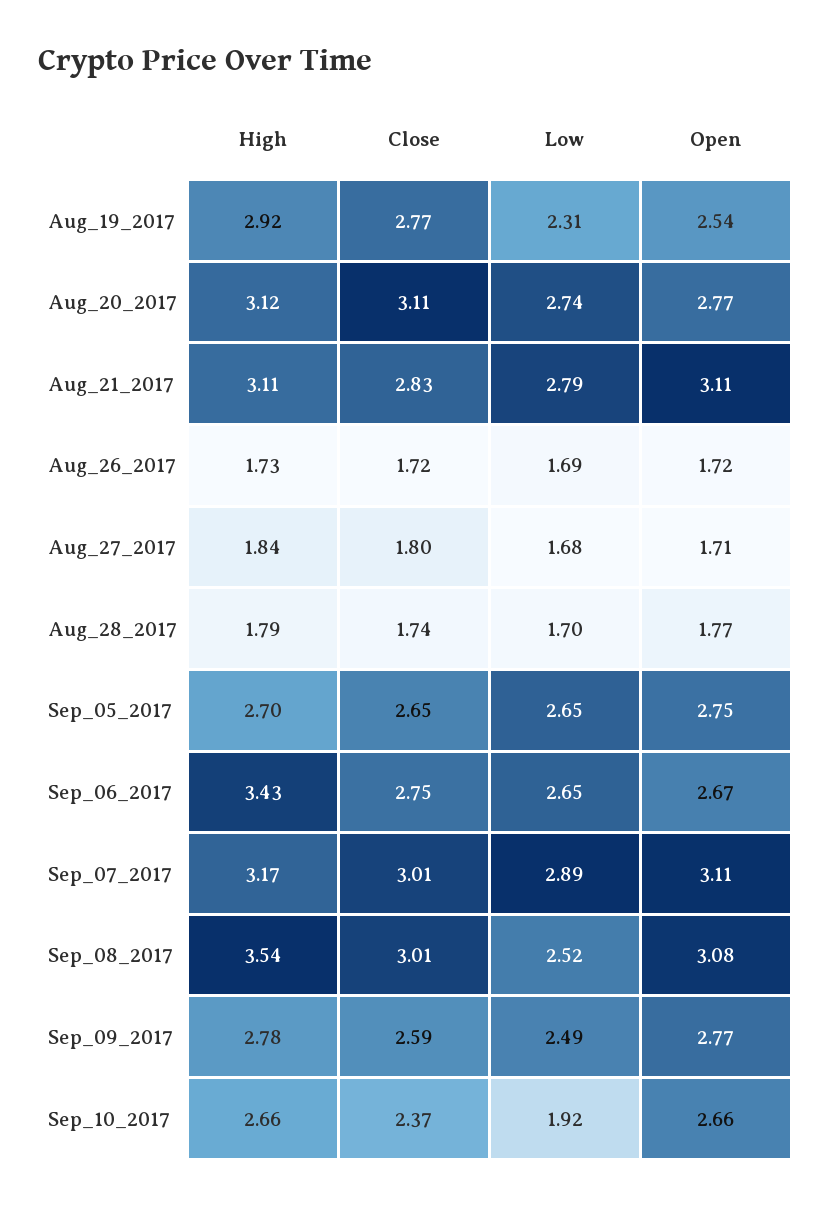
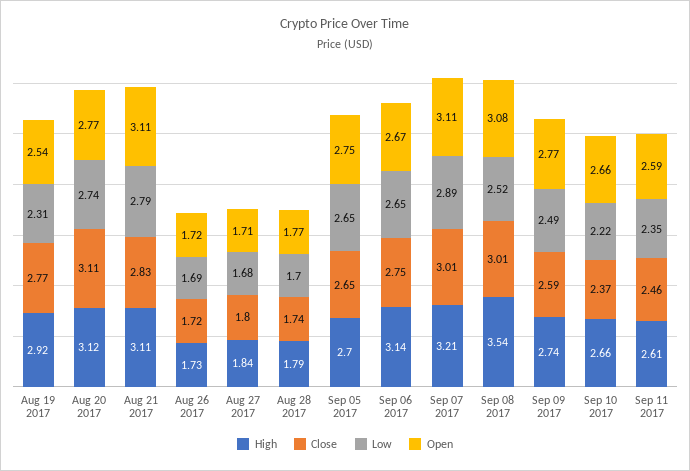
High, Sep_06_2017: 3.43 -> 3.14
High, Sep_07_2017: 3.17 -> 3.21
High, Sep_09_2017: 2.78 -> 2.74
Low, Sep_10_2017: 1.92 -> 2.22
High, Sep 11 2017: none -> 2.61
Close, Sep 11 2017: none -> 2.46
Low, Sep 11 2017: none -> 2.35
Open, Sep 11 2017: none -> 2.59

